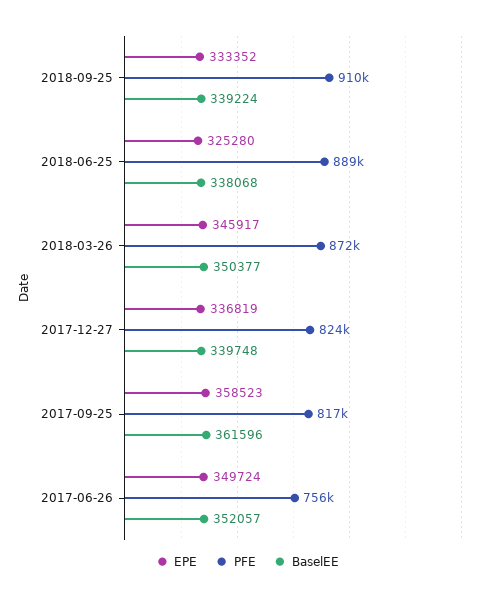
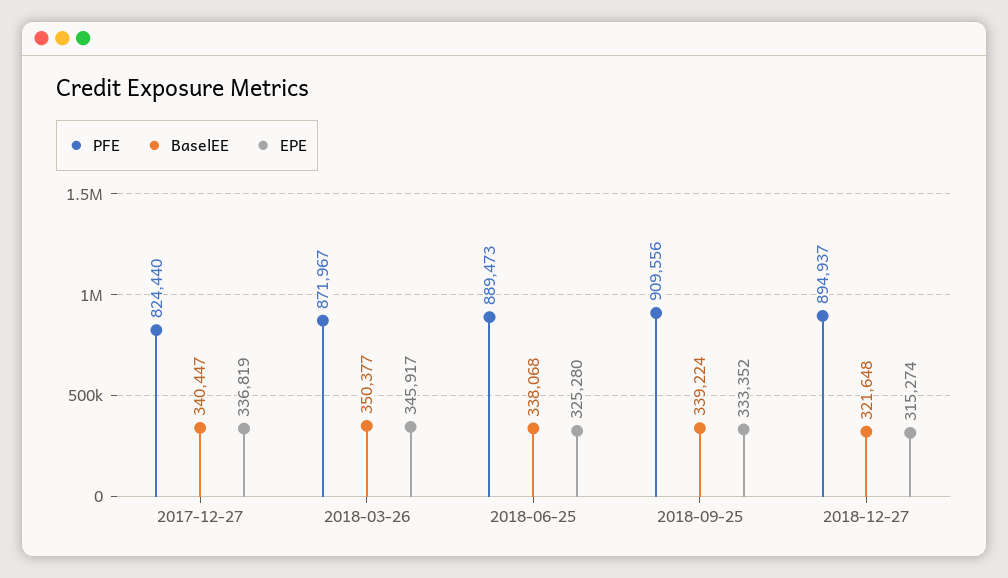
BaselEE, 2017-12-27: 339748 -> 340447
EPE, 2017-09-25: 358523 -> none
PFE, 2017-09-25: 817000 -> none
BaselEE, 2017-09-25: 361596 -> none
EPE, 2017-06-26: 349724 -> none
PFE, 2017-06-26: 756000 -> none
BaselEE, 2017-06-26: 352057 -> none
PFE, 2018-12-27: none -> 894937
BaselEE, 2018-12-27: none -> 321648
EPE, 2018-12-27: none -> 315274

